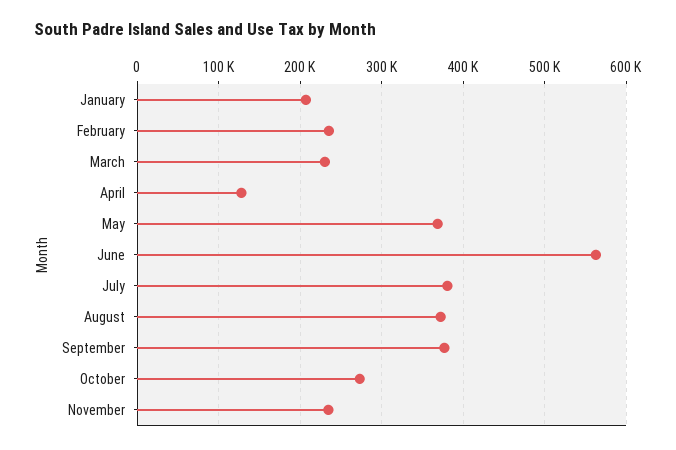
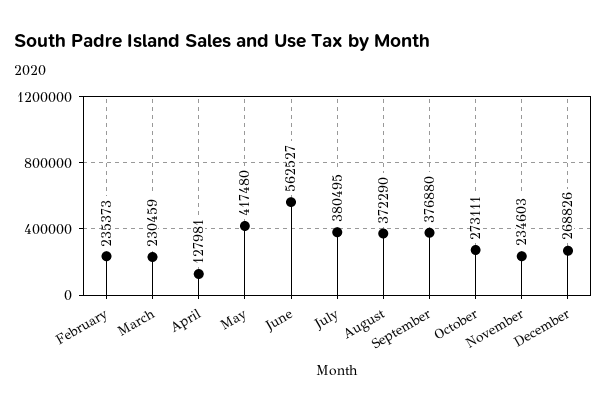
January: 210000 -> none
May: 370000 -> 417480
December: none -> 268826

